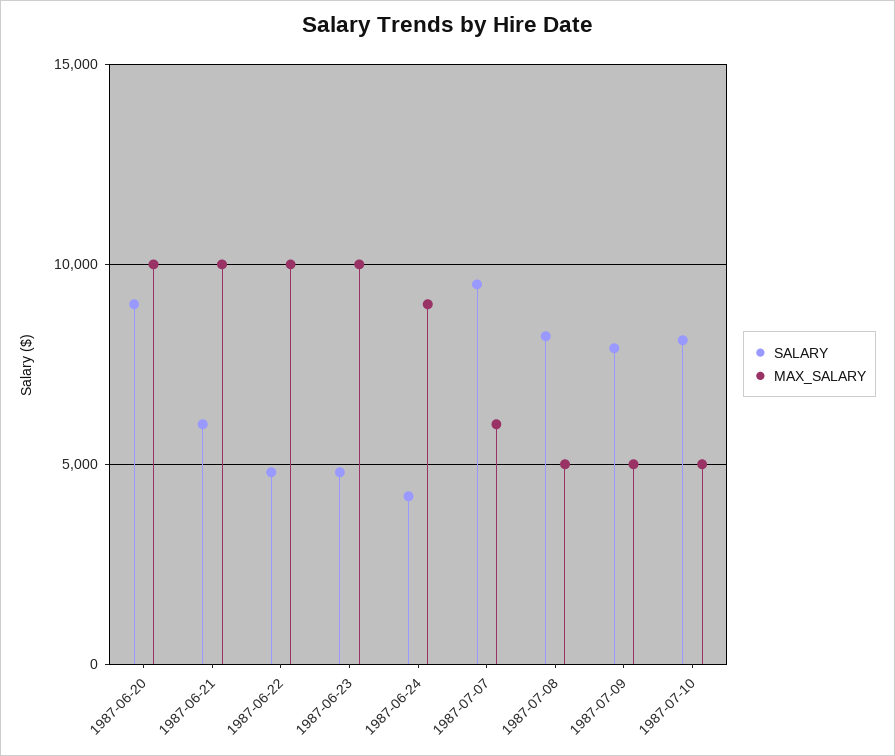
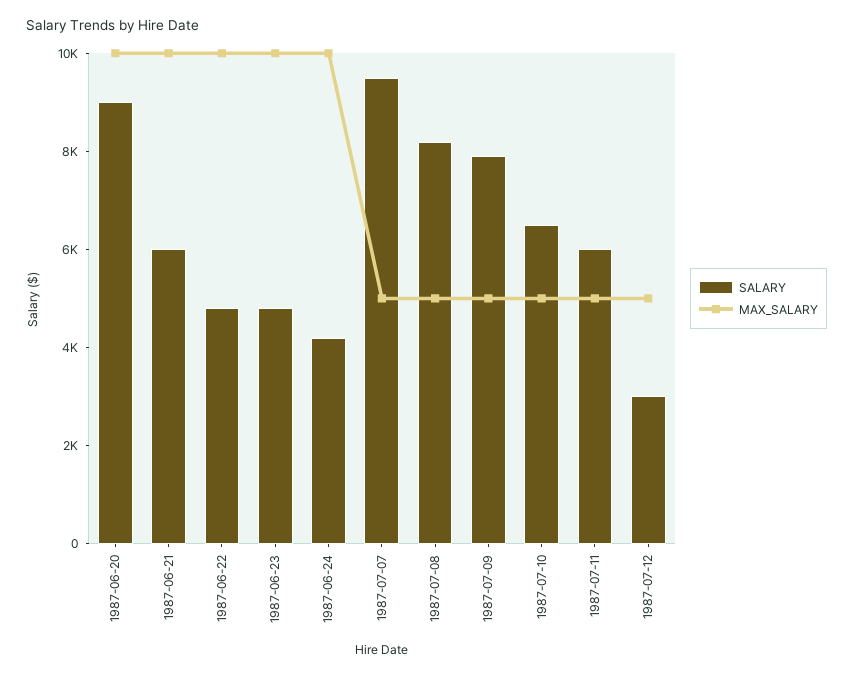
MAX_SALARY, 1987-06-24: 9000 -> 10000
MAX_SALARY, 1987-07-07: 6000 -> 5000
SALARY, 1987-07-10: 8000 -> 6500
SALARY, 1987-07-11: none -> 6000
MAX_SALARY, 1987-07-11: none -> 5000
SALARY, 1987-07-12: none -> 3000
MAX_SALARY, 1987-07-12: none -> 5000

